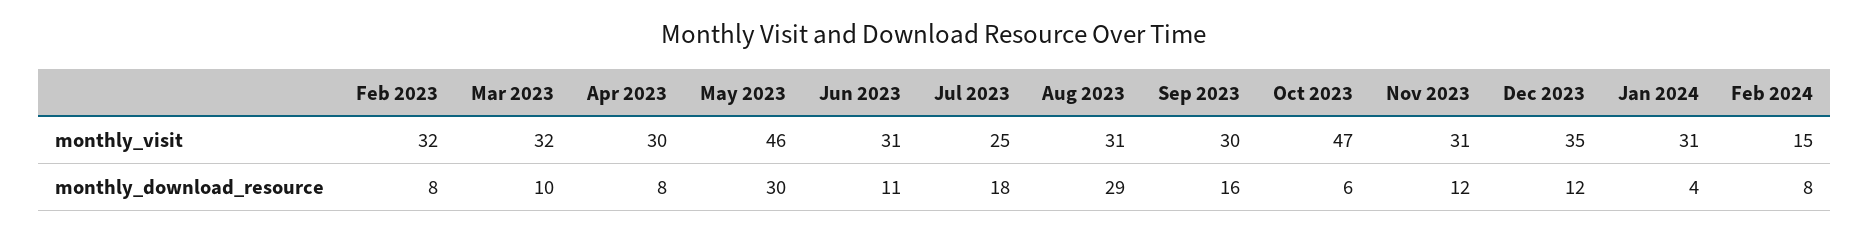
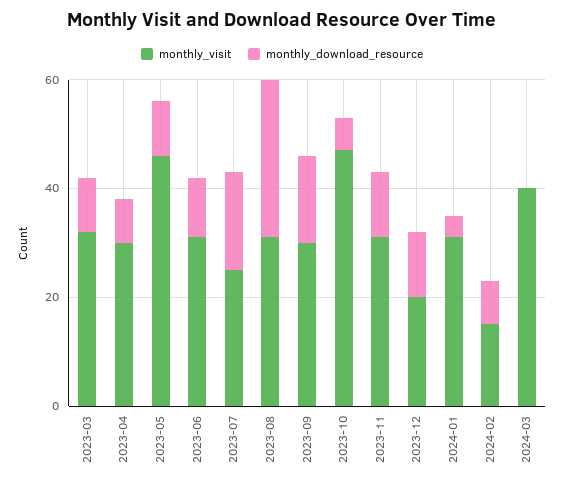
monthly_visit, Feb 2023: 32 -> none
monthly_visit, Dec 2023: 35 -> 20
monthly_download_resource, Feb 2023: 8 -> none
monthly_download_resource, May 2023: 30 -> 10
monthly_visit, 2024-03: none -> 40
monthly_download_resource, 2024-03: none -> 0

